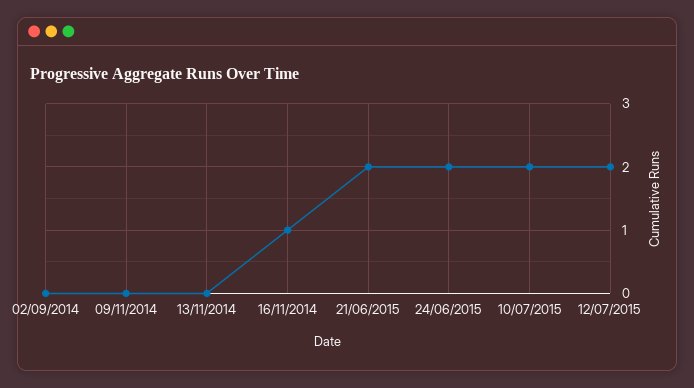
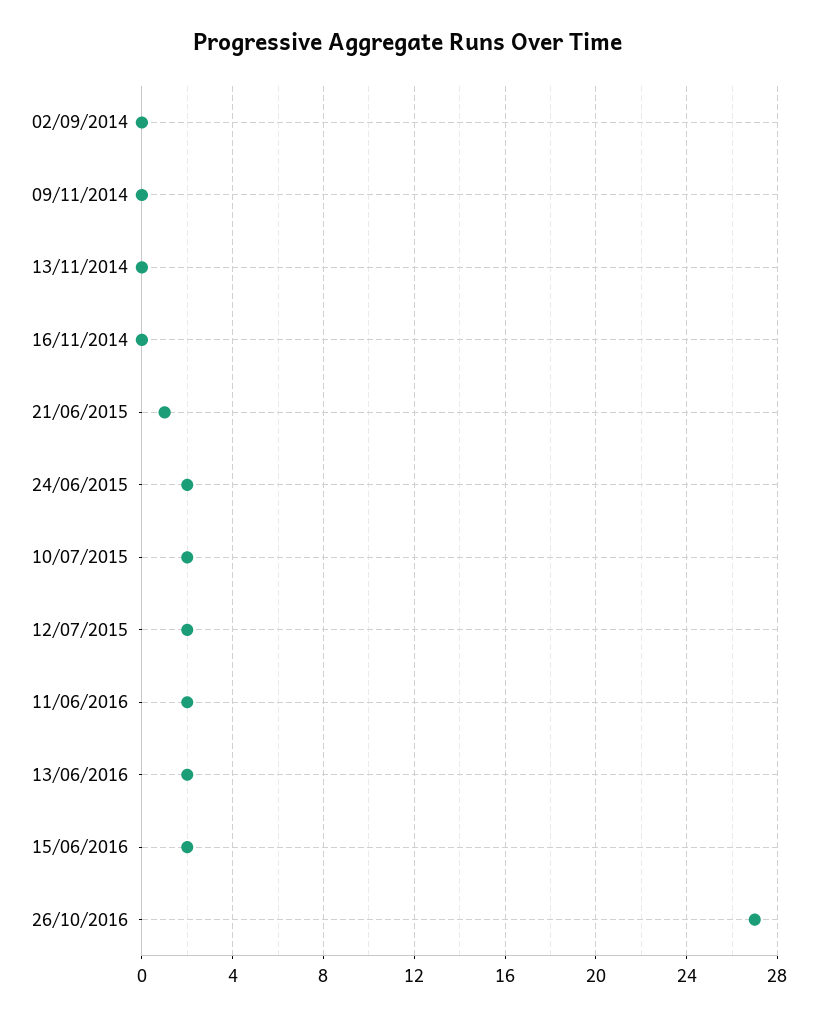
16/11/2014: 1 -> 0
21/06/2015: 2 -> 1
11/06/2016: none -> 2
13/06/2016: none -> 2
15/06/2016: none -> 2
26/10/2016: none -> 27

